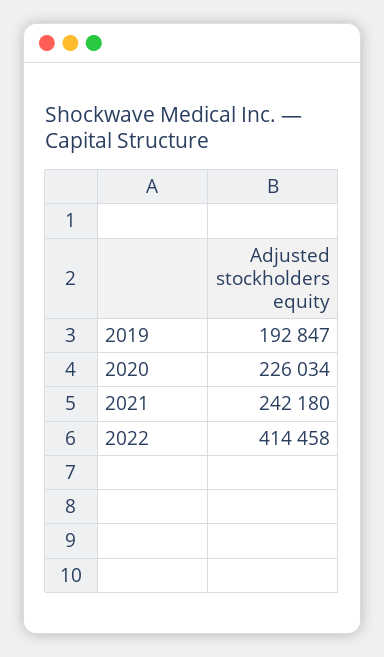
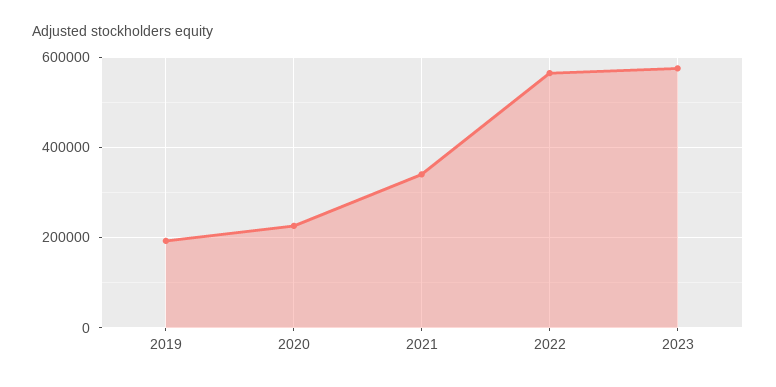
2021: 242180 -> 340000
2022: 414458 -> 560000
2023: none -> 580000

